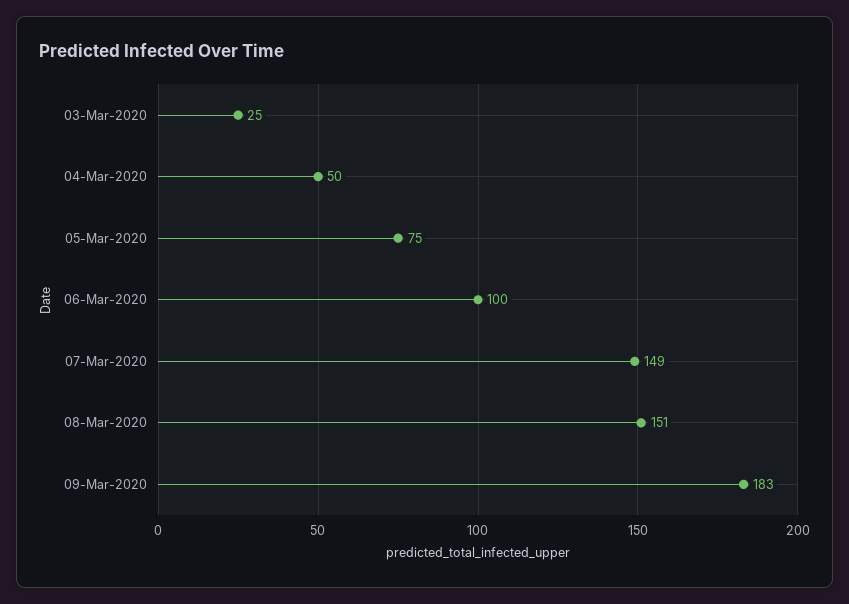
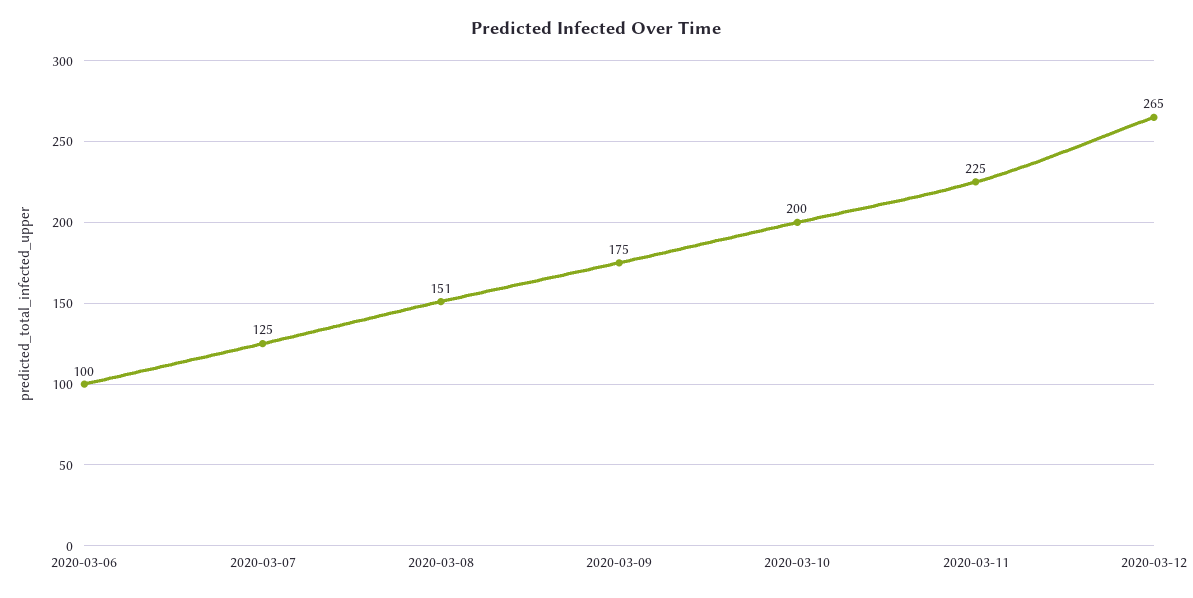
03-Mar-2020: 25 -> none
04-Mar-2020: 50 -> none
05-Mar-2020: 75 -> none
07-Mar-2020: 149 -> 125
09-Mar-2020: 183 -> 175
2020-03-10: none -> 200
2020-03-11: none -> 225
2020-03-12: none -> 265

